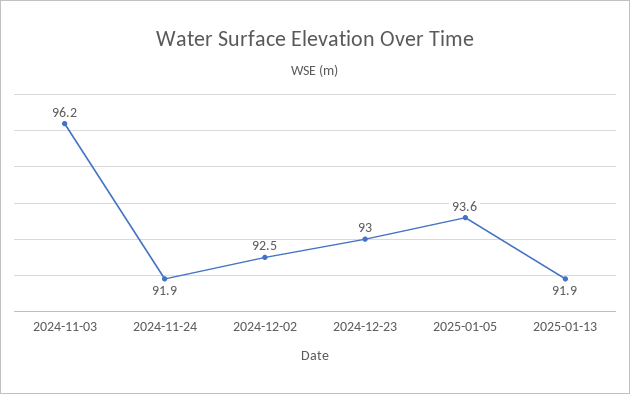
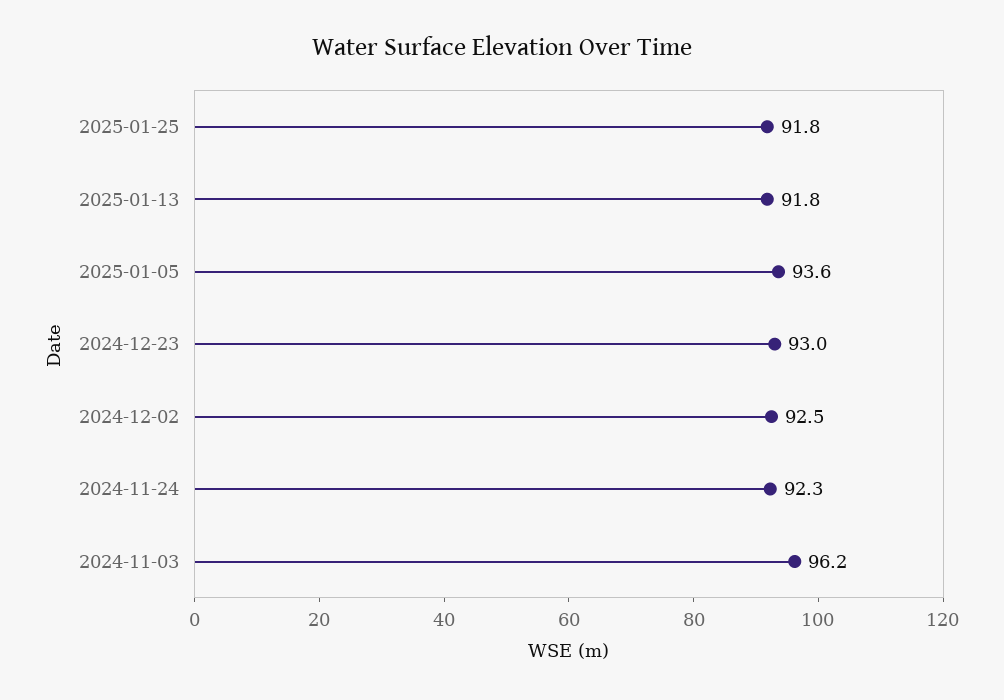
2024-11-24: 91.9 -> 92.3
2025-01-13: 91.9 -> 91.8
2025-01-25: none -> 91.8

